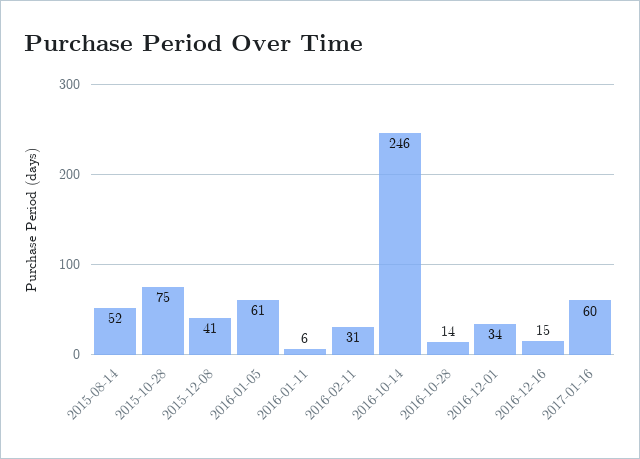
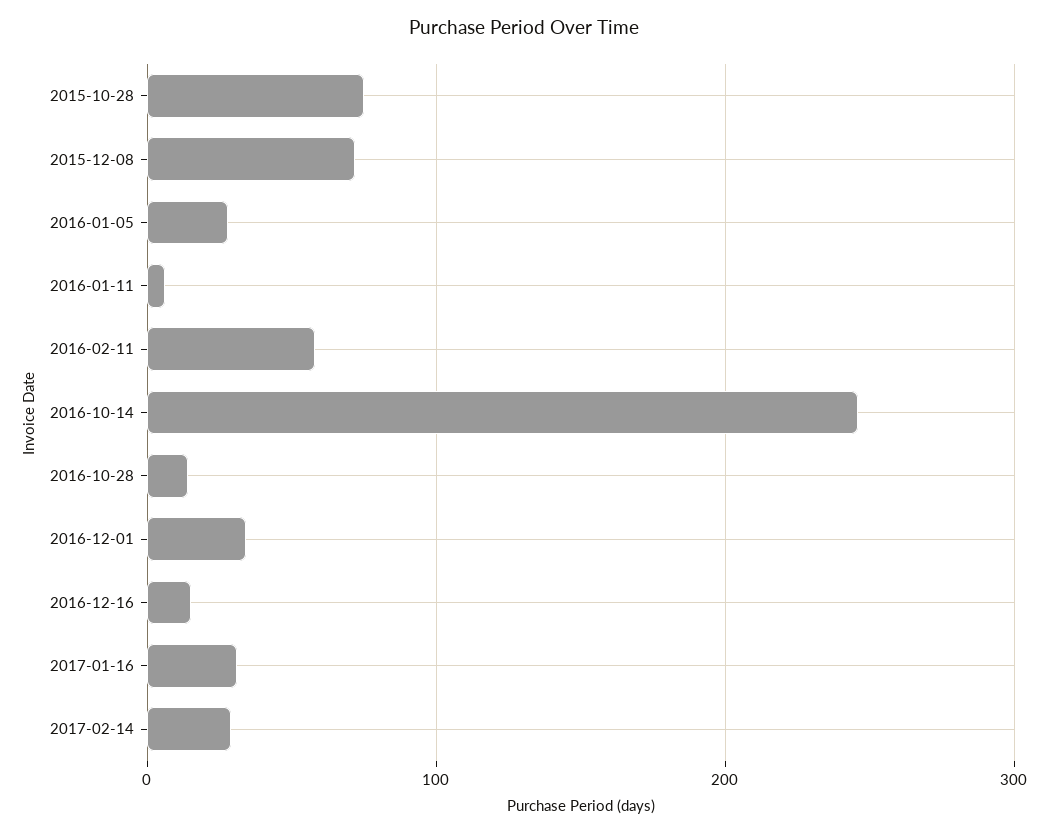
2015-08-14: 52 -> none
2015-12-08: 41 -> 70
2016-01-05: 61 -> 30
2016-02-11: 31 -> 60
2017-01-16: 60 -> 30
2017-02-14: none -> 30

